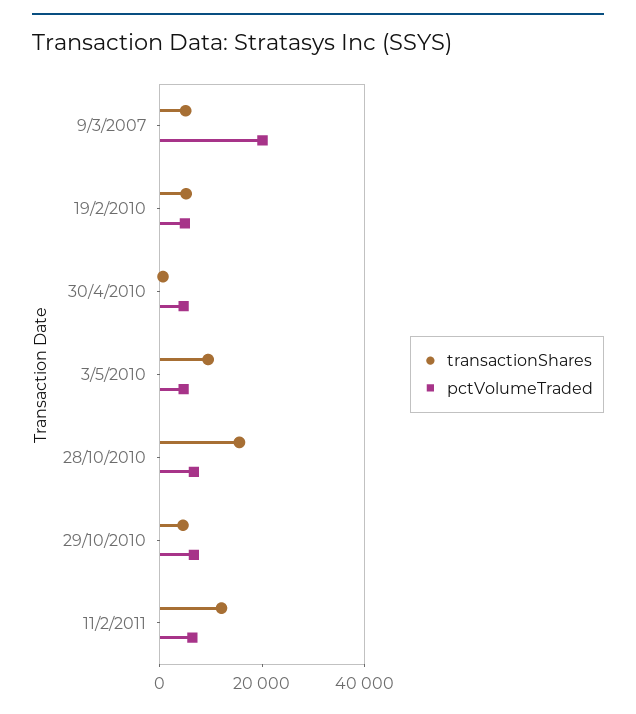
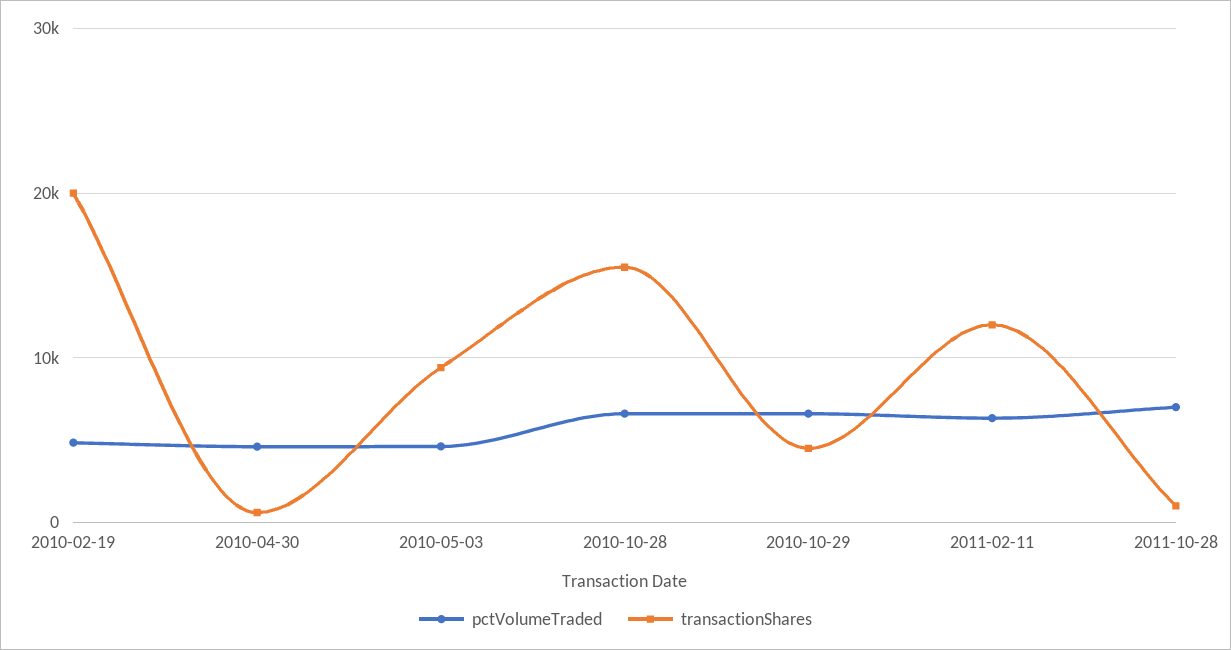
transactionShares, 9/3/2007: 5000 -> none
pctVolumeTraded, 9/3/2007: 20000 -> none
transactionShares, 19/2/2010: 5000 -> 20000
pctVolumeTraded, 2011-10-28: none -> 7000
transactionShares, 2011-10-28: none -> 1000

